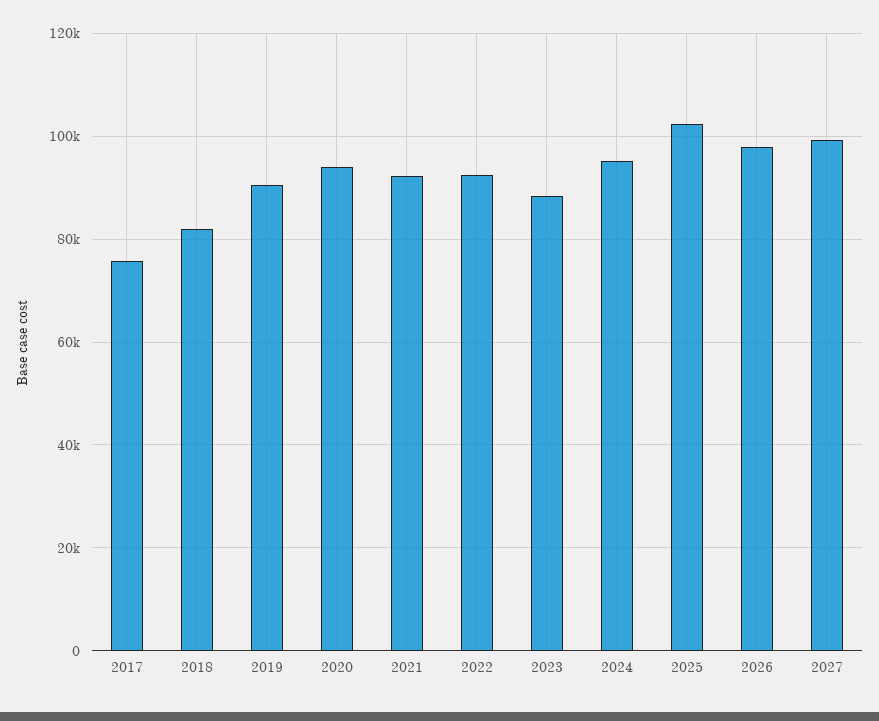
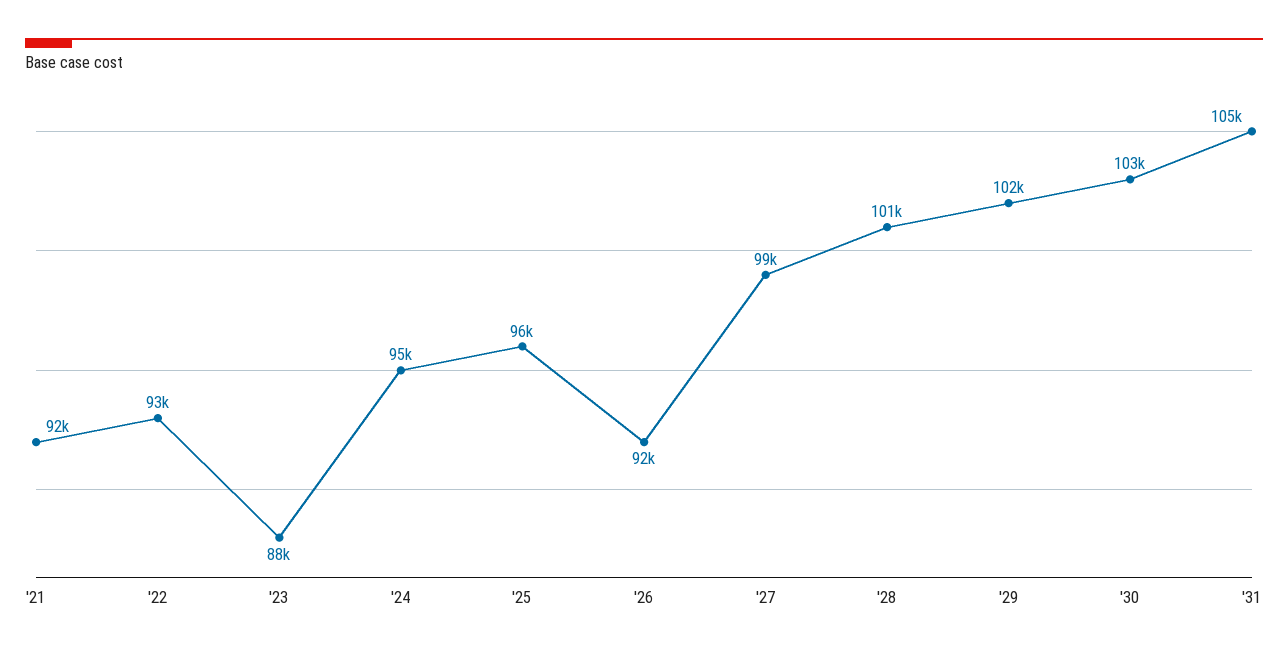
2017: 76000 -> none
2018: 82000 -> none
2019: 90000 -> none
2020: 94000 -> none
2025: 102000 -> 96000
2026: 98000 -> 92000
'28: none -> 101000
'29: none -> 102000
'30: none -> 103000
'31: none -> 105000

